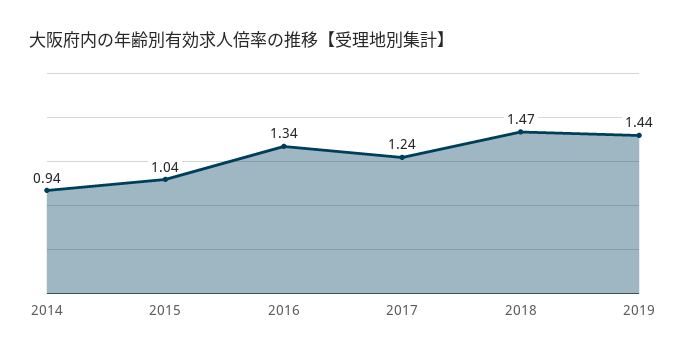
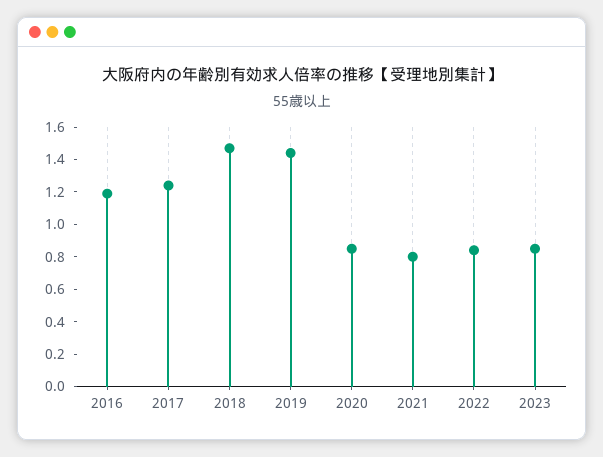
2014: 0.94 -> none
2015: 1.04 -> none
2016: 1.34 -> 1.2
2020: none -> 0.85
2021: none -> 0.8
2022: none -> 0.85
2023: none -> 0.85

